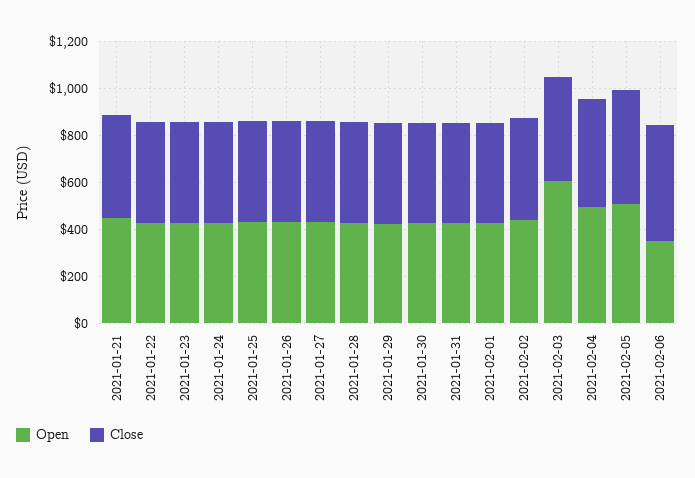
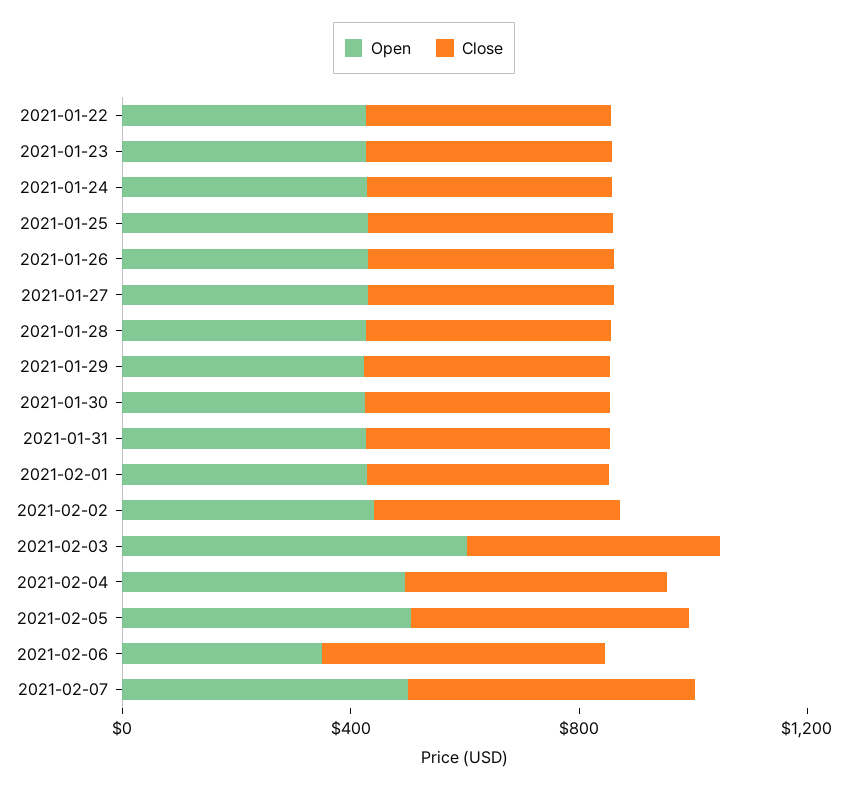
Open, 2021-01-21: 450 -> none
Close, 2021-01-21: 450 -> none
Open, 2021-02-07: none -> 500
Close, 2021-02-07: none -> 500

